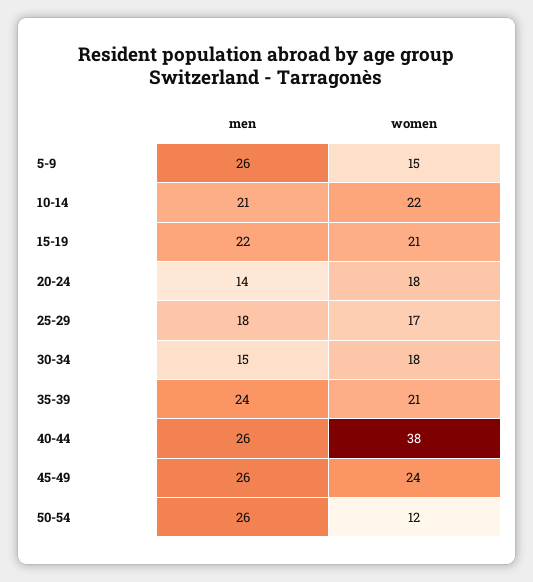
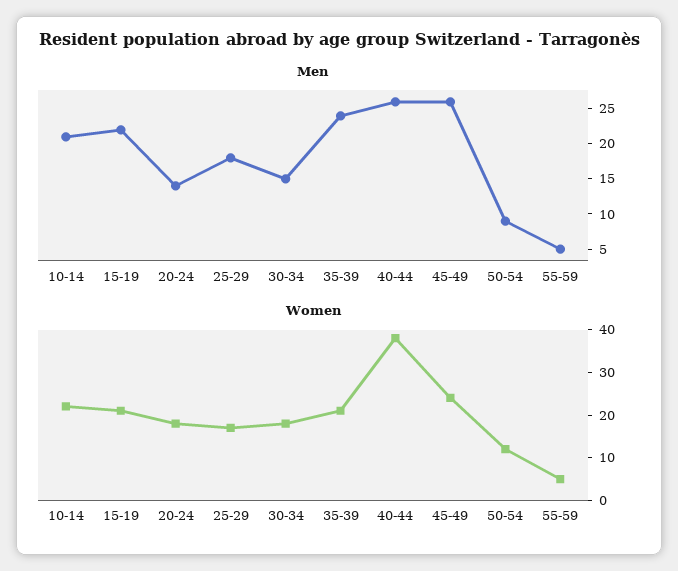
men, 5-9: 26 -> none
women, 5-9: 15 -> none
men, 50-54: 26 -> 10
men, 55-59: none -> 5
women, 55-59: none -> 5

